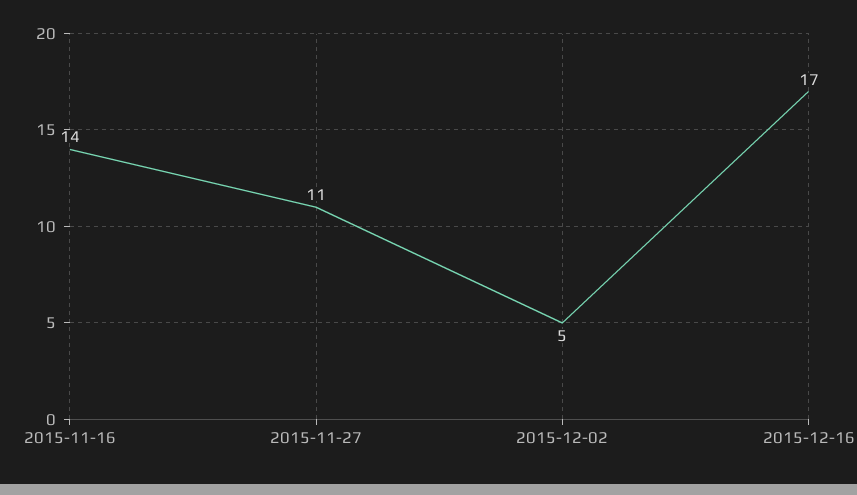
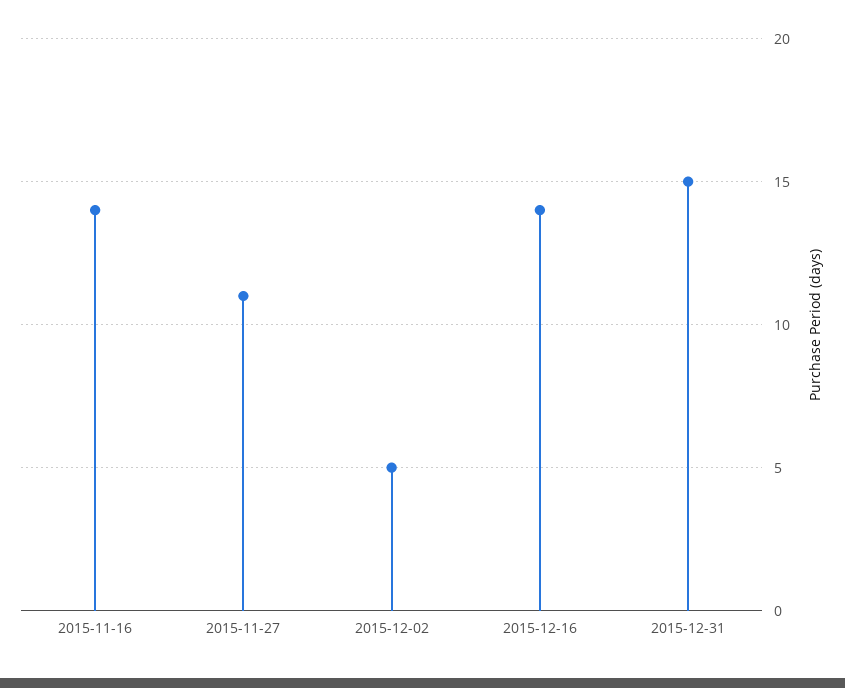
2015-12-16: 17 -> 14
2015-12-31: none -> 15

